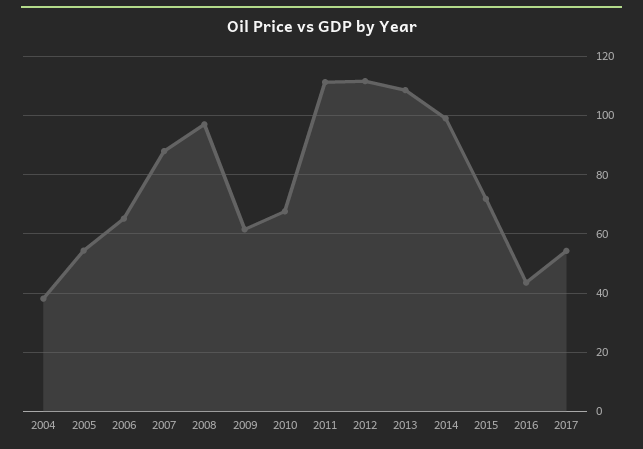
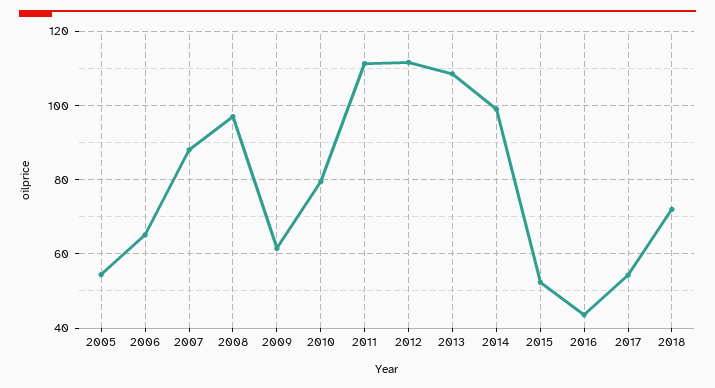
2004: 37.5 -> none
2010: 67.5 -> 80
2015: 72.5 -> 52
2018: none -> 72

